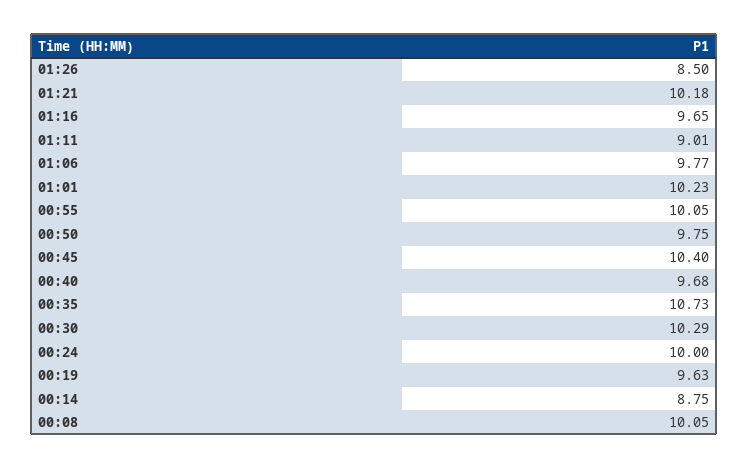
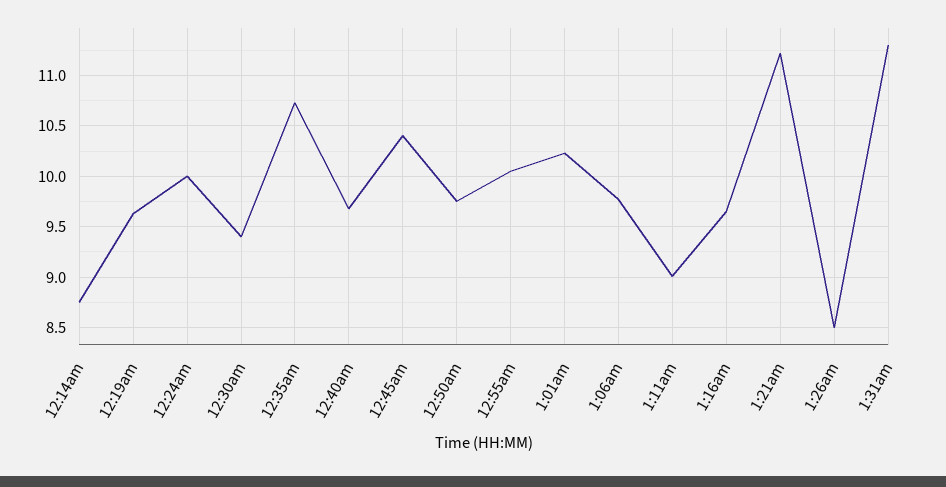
01:21: 10.18 -> 11.2
00:30: 10.29 -> 9.4
00:08: 10.05 -> none
1:31am: none -> 11.3

